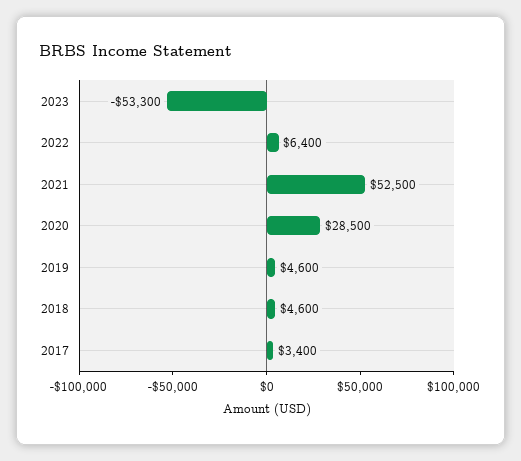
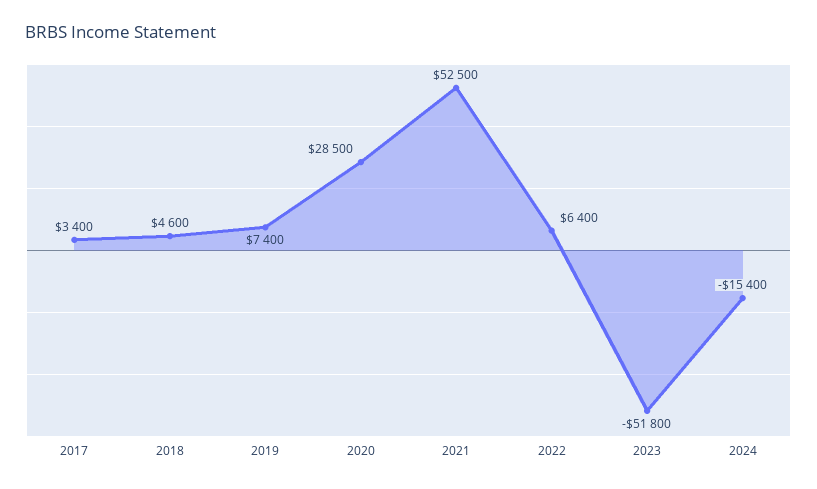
2023: -53300 -> -51800
2019: 4600 -> 7400
2024: none -> -15400

